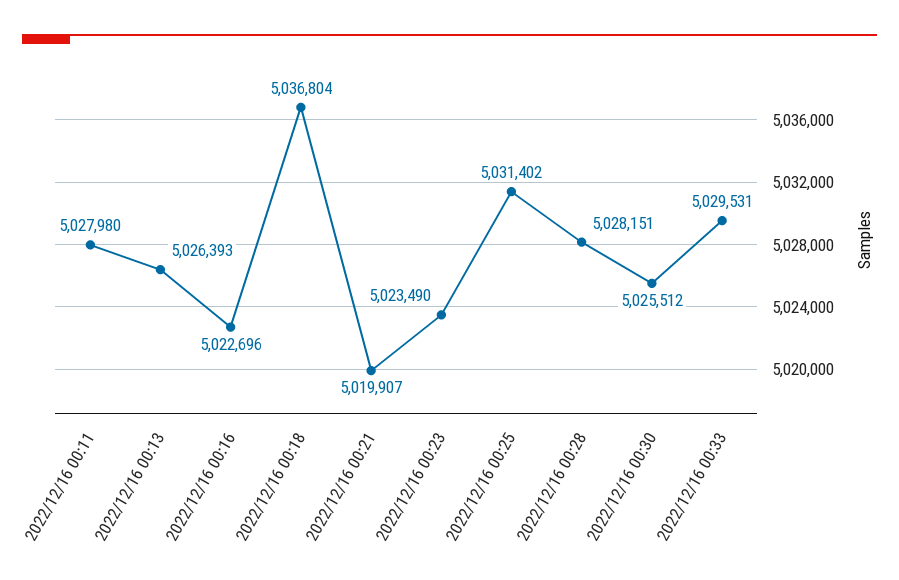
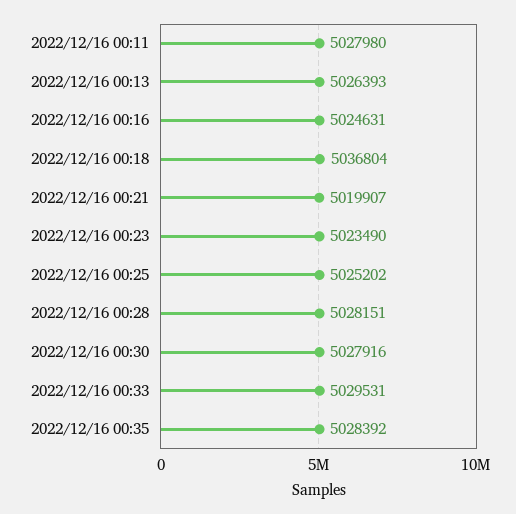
2022/12/16 00:16: 5022696 -> 5024631
2022/12/16 00:25: 5031402 -> 5025202
2022/12/16 00:30: 5025512 -> 5027916
2022/12/16 00:35: none -> 5028392

